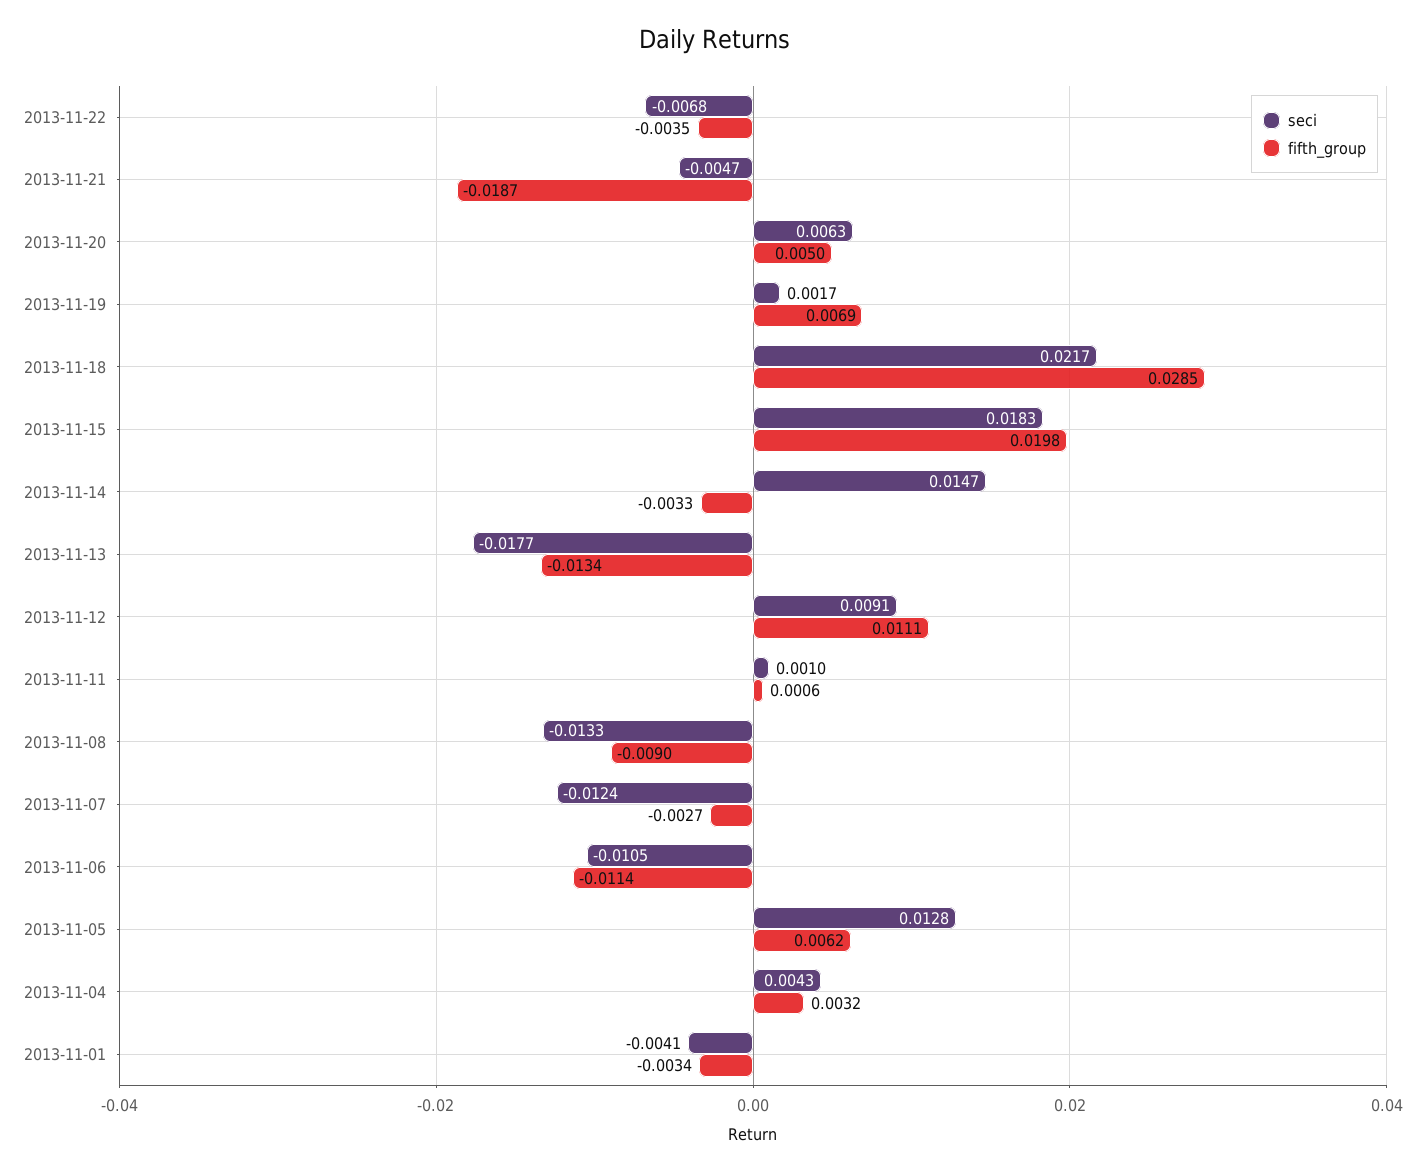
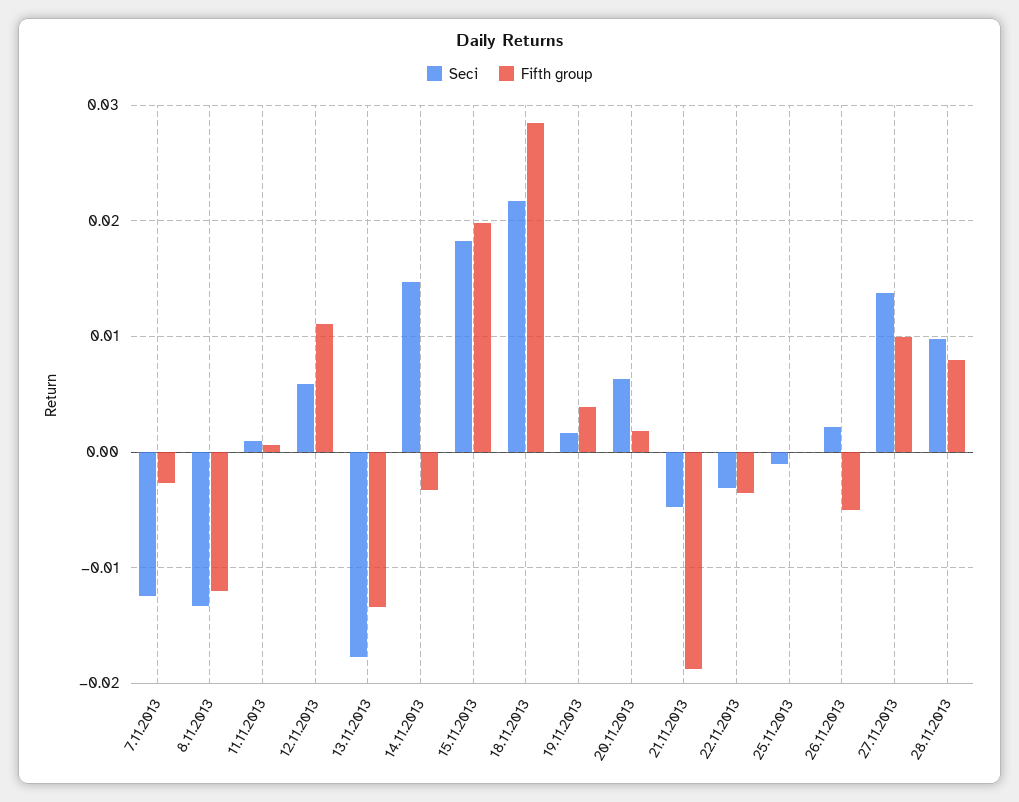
seci, 2013-11-22: -0.0068 -> -0.003
fifth_group, 2013-11-20: 0.005 -> 0.002
fifth_group, 2013-11-19: 0.0069 -> 0.004
seci, 2013-11-12: 0.0091 -> 0.006
fifth_group, 2013-11-08: -0.009 -> -0.012
seci, 2013-11-06: -0.0105 -> none
fifth_group, 2013-11-06: -0.0114 -> none
seci, 2013-11-05: 0.0128 -> none
fifth_group, 2013-11-05: 0.0062 -> none
seci, 2013-11-04: 0.0043 -> none
fifth_group, 2013-11-04: 0.0032 -> none
seci, 2013-11-01: -0.0041 -> none
fifth_group, 2013-11-01: -0.0034 -> none
seci, 25.11.2013: none -> -0.001
fifth_group, 25.11.2013: none -> 0
seci, 26.11.2013: none -> 0.002
fifth_group, 26.11.2013: none -> -0.005
seci, 27.11.2013: none -> 0.014
fifth_group, 27.11.2013: none -> 0.01
seci, 28.11.2013: none -> 0.01
fifth_group, 28.11.2013: none -> 0.008

